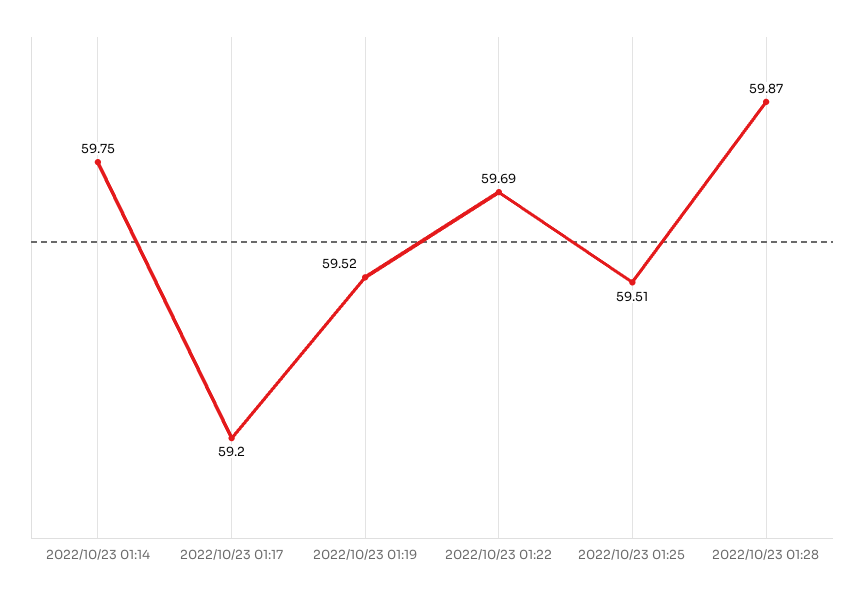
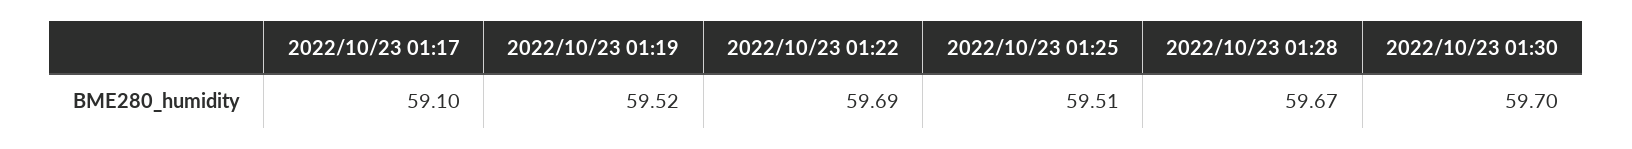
2022/10/23 01:14: 59.75 -> none
2022/10/23 01:17: 59.2 -> 59.1
2022/10/23 01:28: 59.87 -> 59.67
2022/10/23 01:30: none -> 59.7

